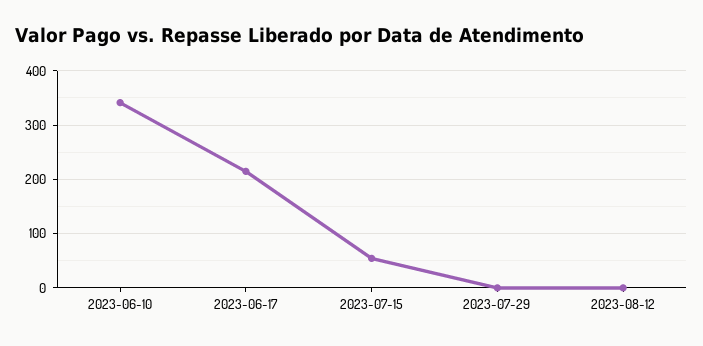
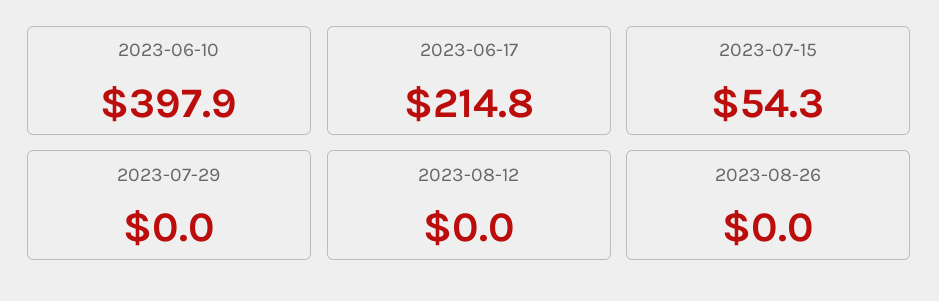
2023-06-10: 340 -> 397.9
2023-08-26: none -> 0

